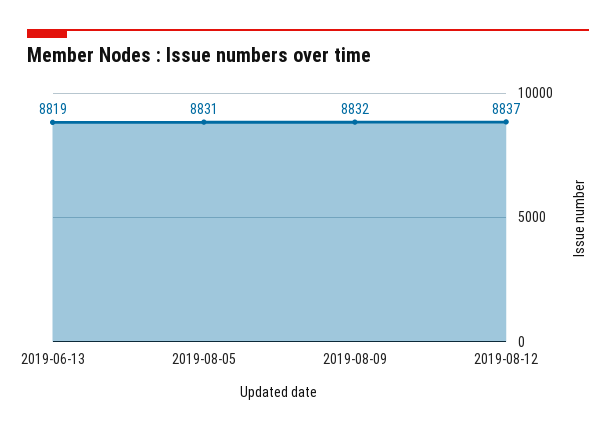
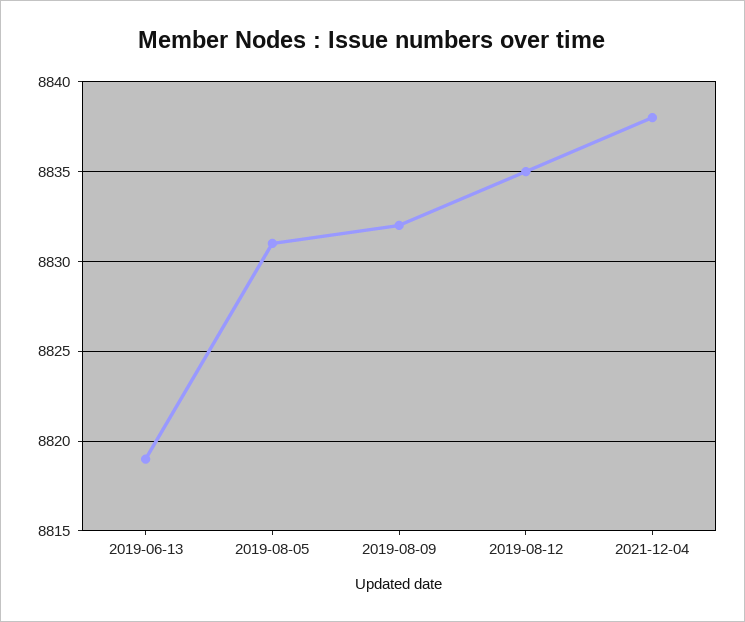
2019-08-12: 8837 -> 8835
2021-12-04: none -> 8838

